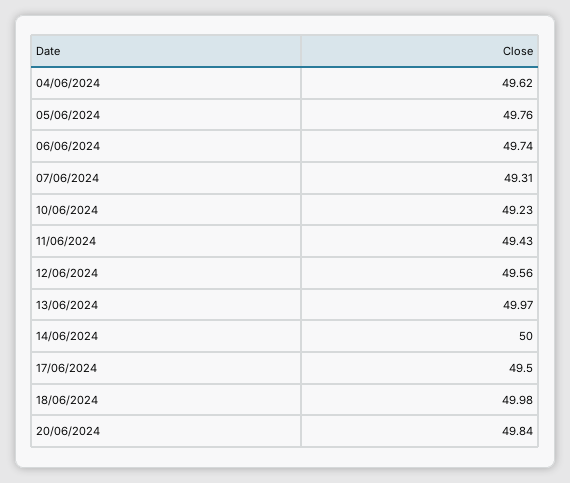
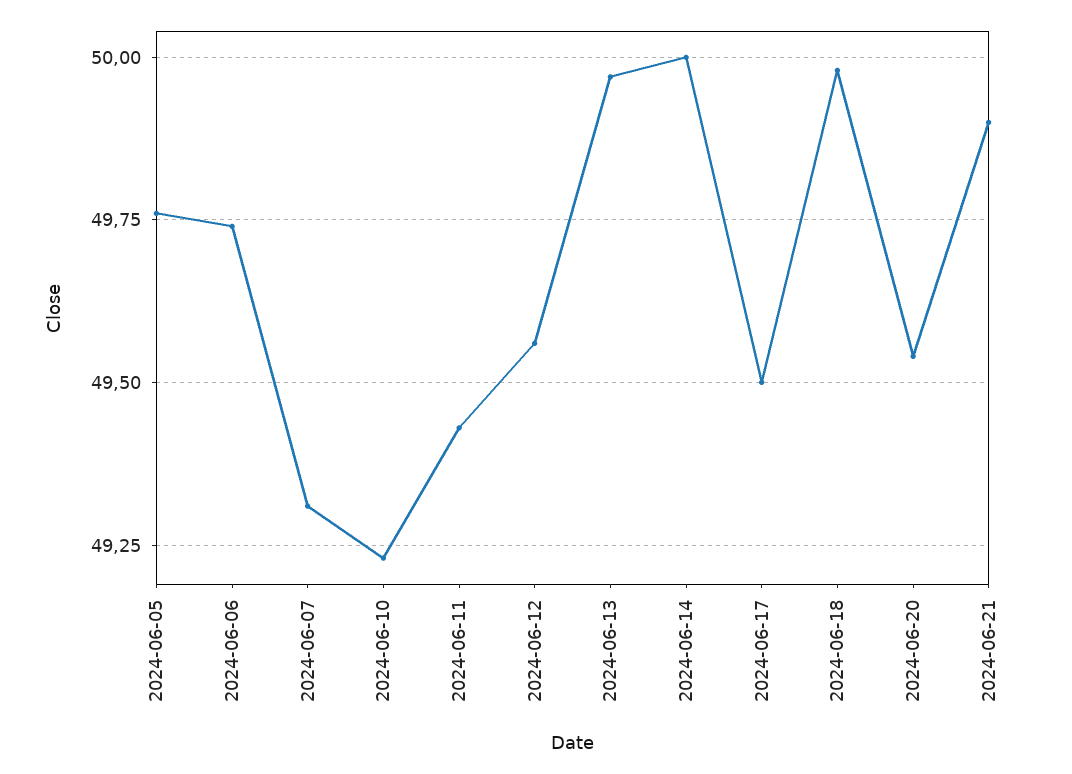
04/06/2024: 49.62 -> none
20/06/2024: 49.84 -> 49.55
2024-06-21: none -> 49.9

